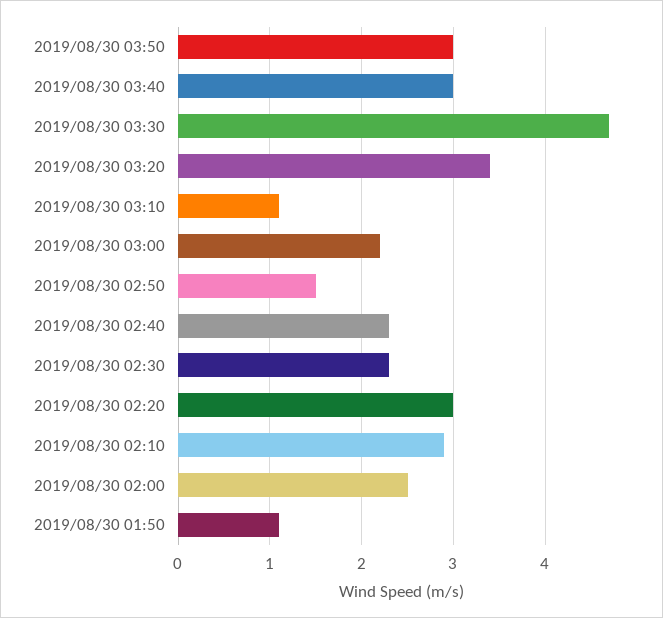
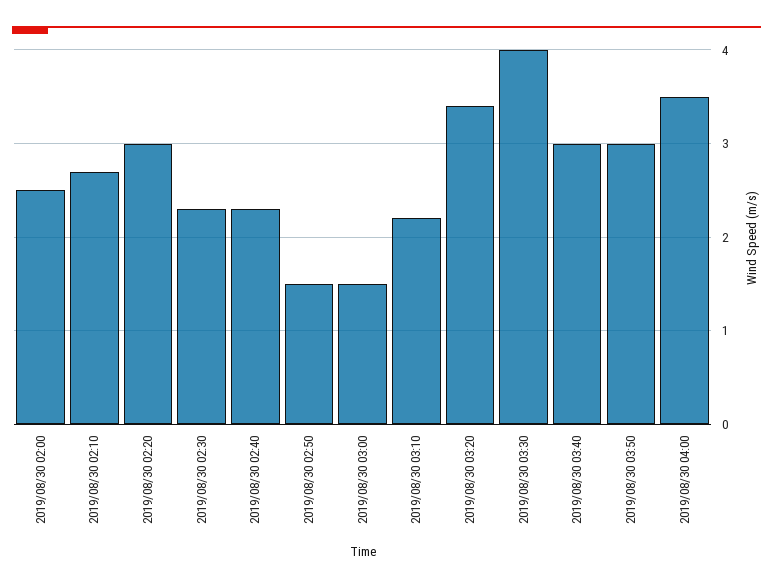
2019/08/30 03:30: 4.7 -> 4
2019/08/30 03:10: 1.1 -> 2.2
2019/08/30 03:00: 2.2 -> 1.5
2019/08/30 02:10: 2.9 -> 2.7
2019/08/30 01:50: 1.1 -> none
2019/08/30 04:00: none -> 3.5

